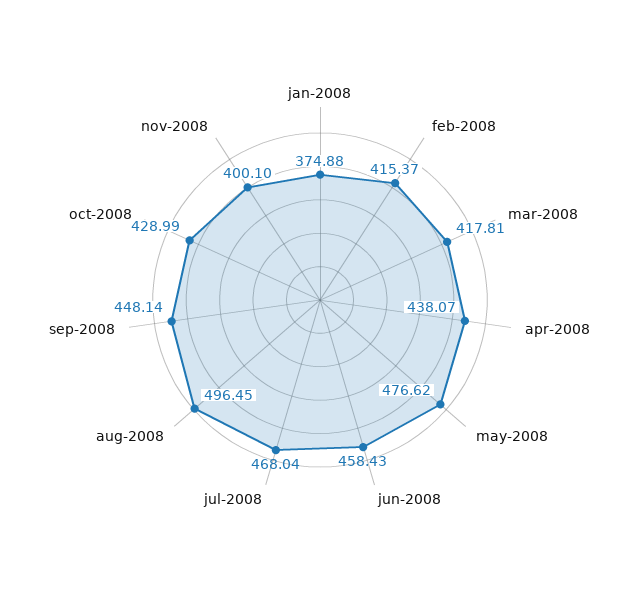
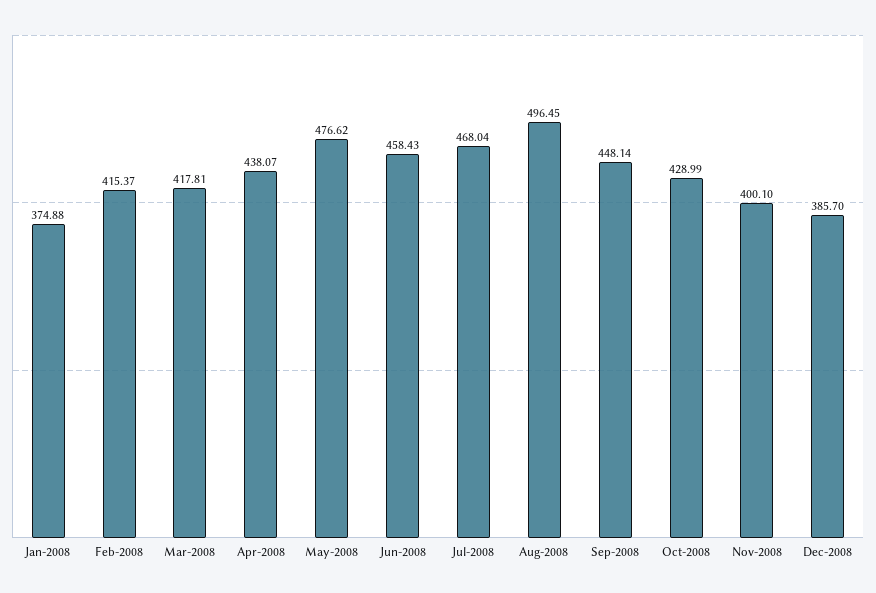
Dec-2008: none -> 385.7

